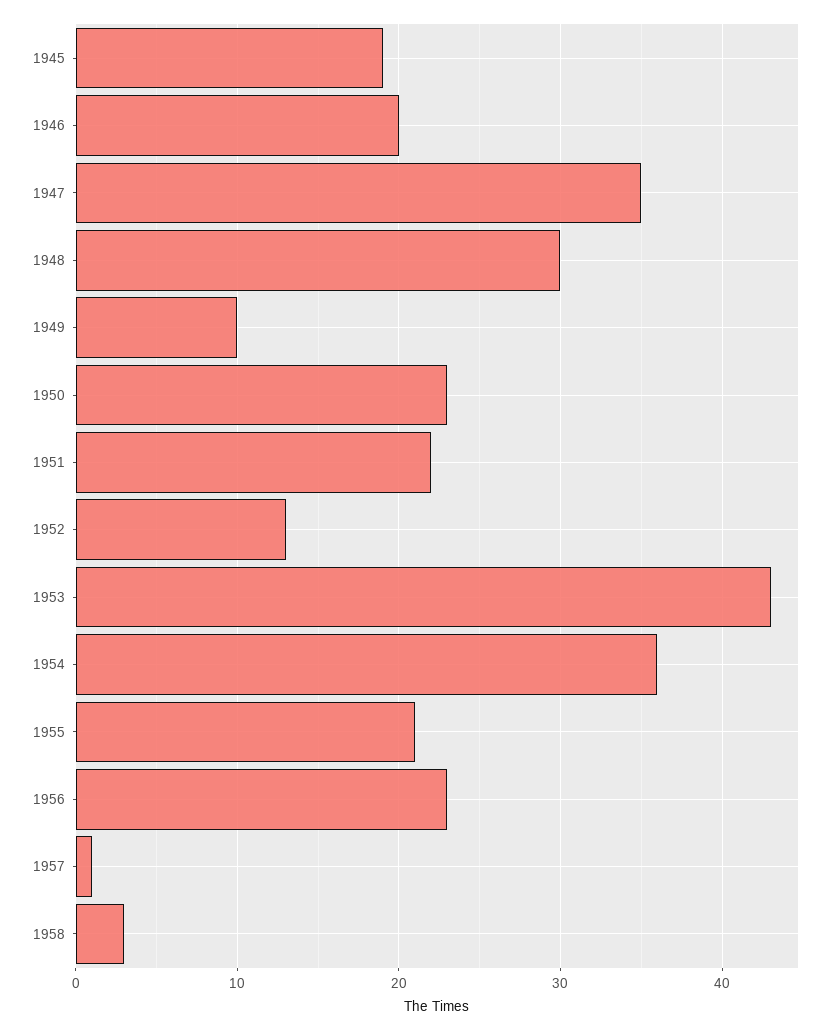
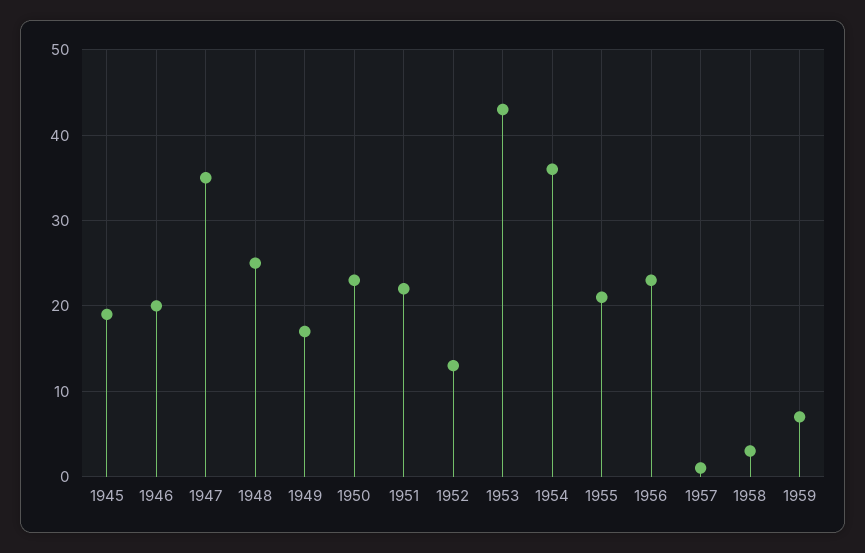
1948: 30 -> 25
1949: 10 -> 17
1959: none -> 7

